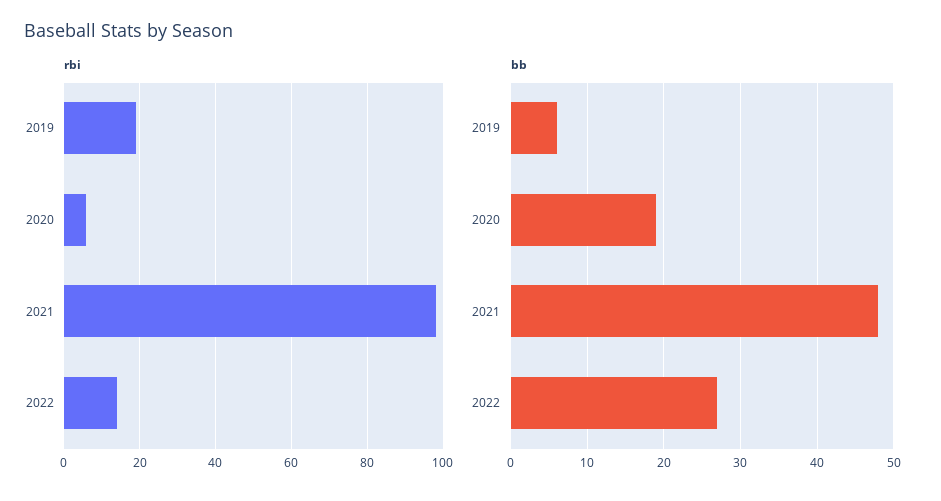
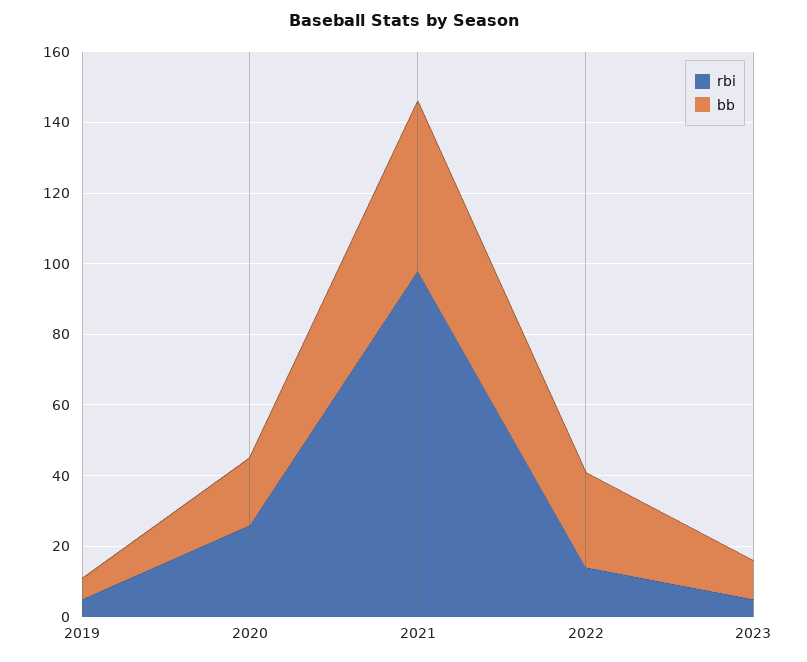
rbi, 2019: 20 -> 5
rbi, 2020: 5 -> 25
rbi, 2023: none -> 5
bb, 2023: none -> 10

